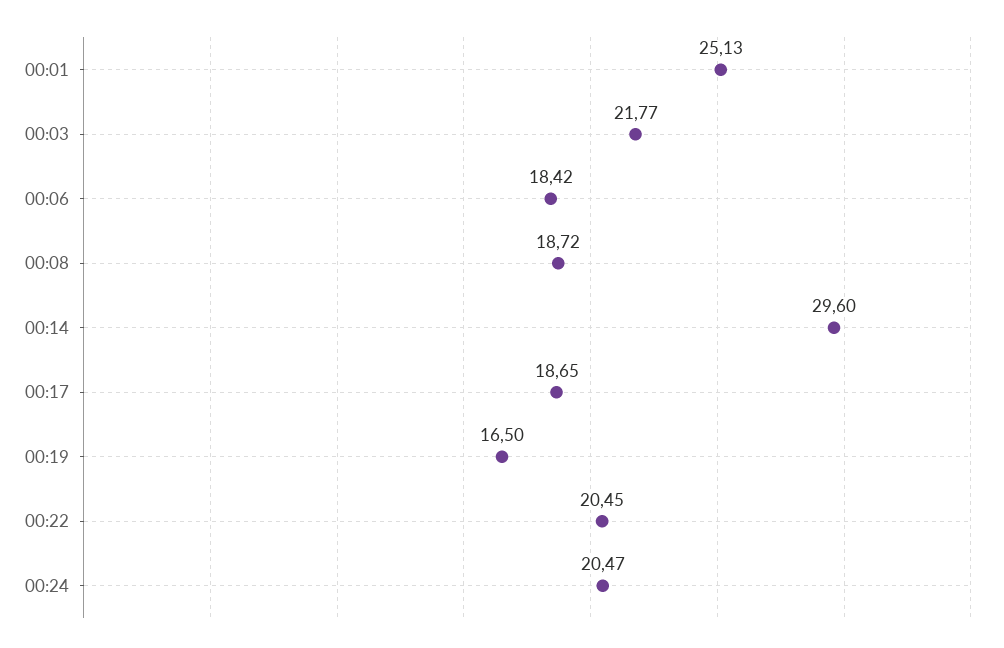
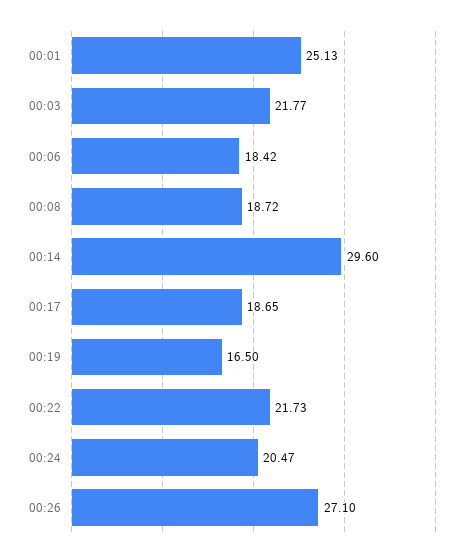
00:22: 20.45 -> 21.73
00:26: none -> 27.1

